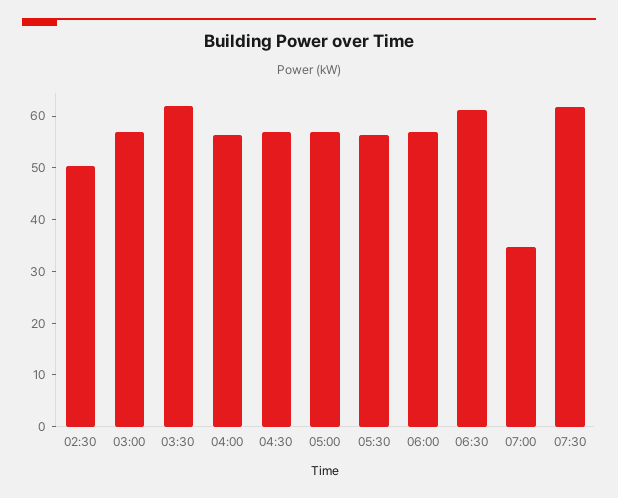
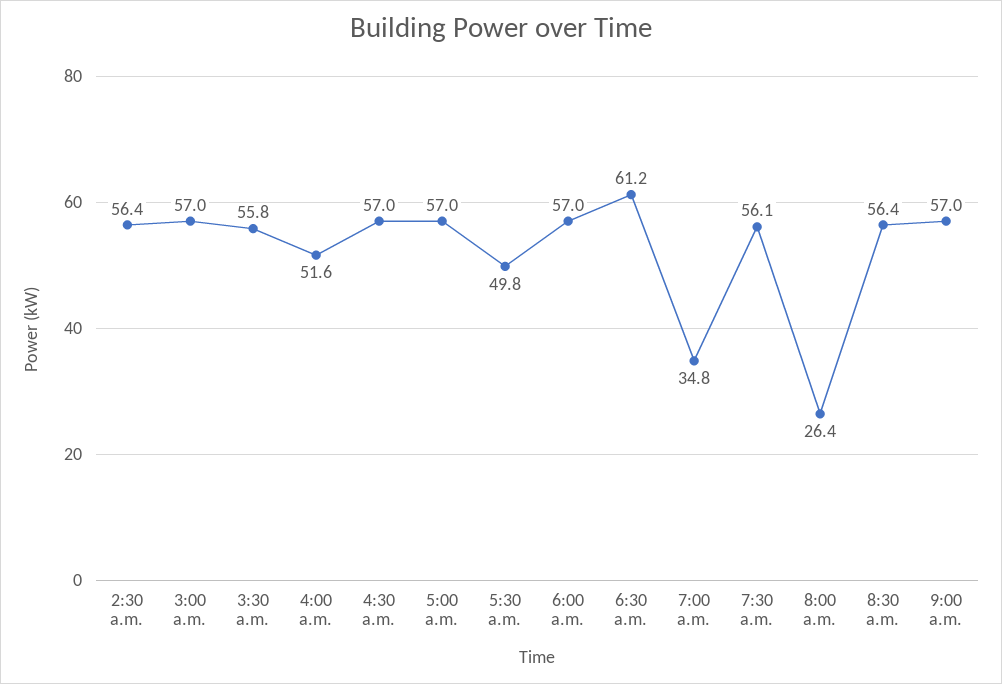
02:30: 50 -> 56.4
03:30: 62 -> 55.8
04:00: 56 -> 51.6
05:30: 56 -> 49.8
07:30: 62 -> 56.1
8:00 a.m.: none -> 26.4
8:30 a.m.: none -> 56.4
9:00 a.m.: none -> 57

